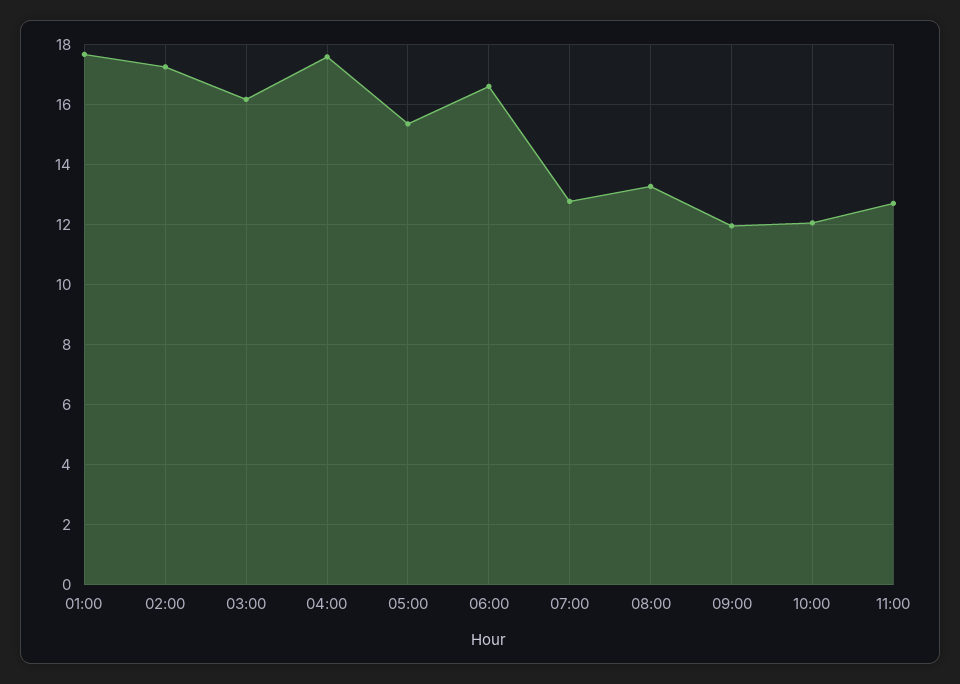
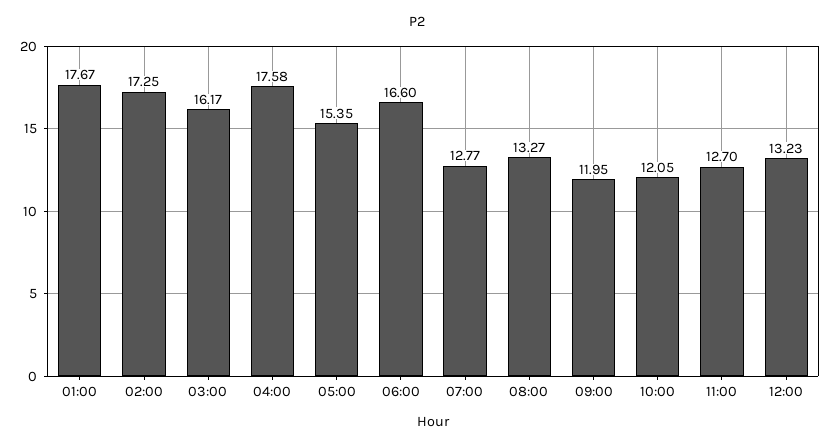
12:00: none -> 13.23

